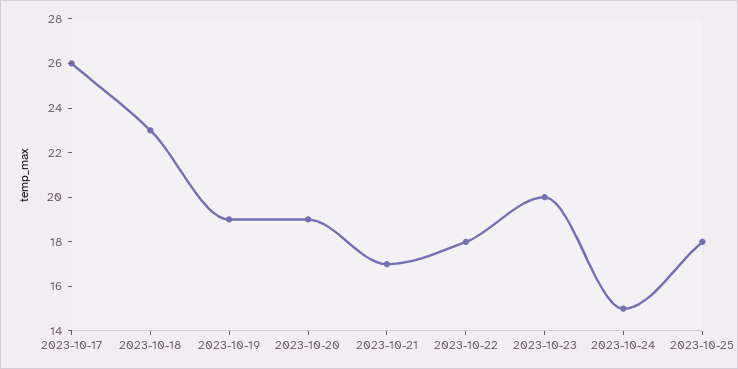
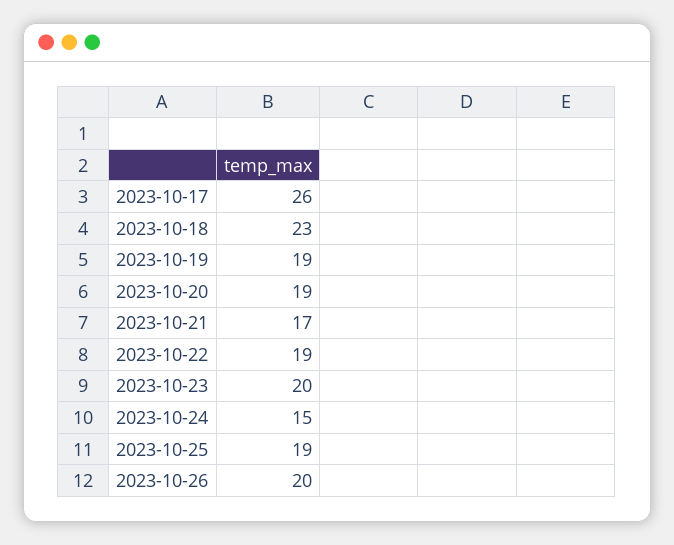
2023-10-22: 18 -> 19
2023-10-25: 18 -> 19
2023-10-26: none -> 20

